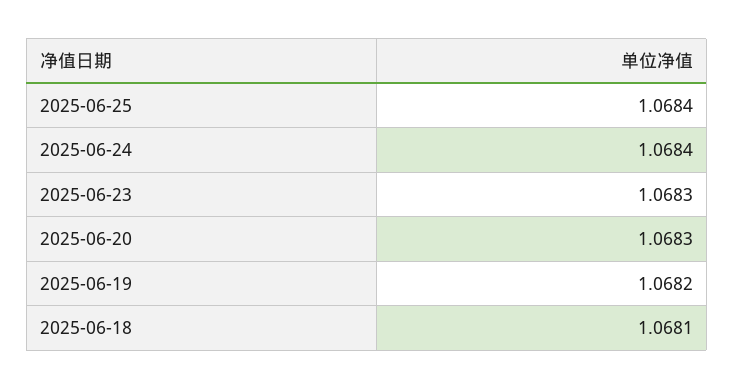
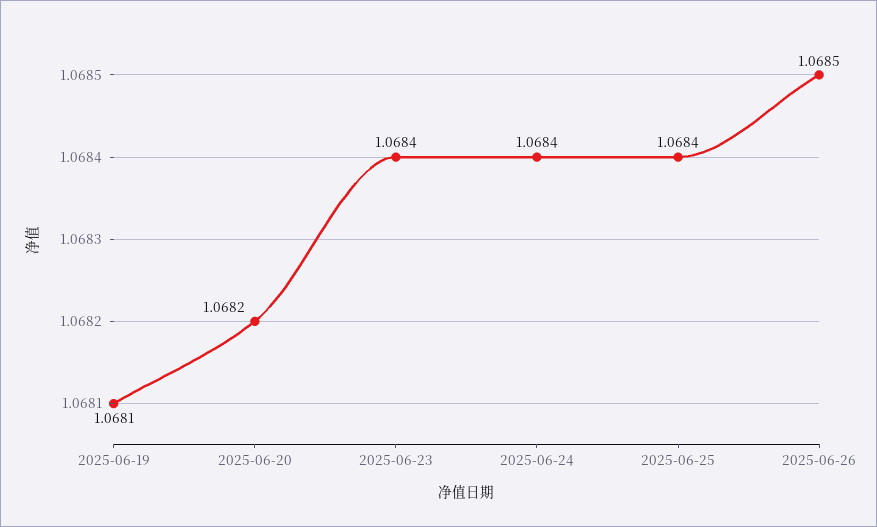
2025-06-23: 1.0683 -> 1.0684
2025-06-20: 1.0683 -> 1.0682
2025-06-19: 1.0682 -> 1.0681
2025-06-18: 1.0681 -> none
2025-06-26: none -> 1.0685

